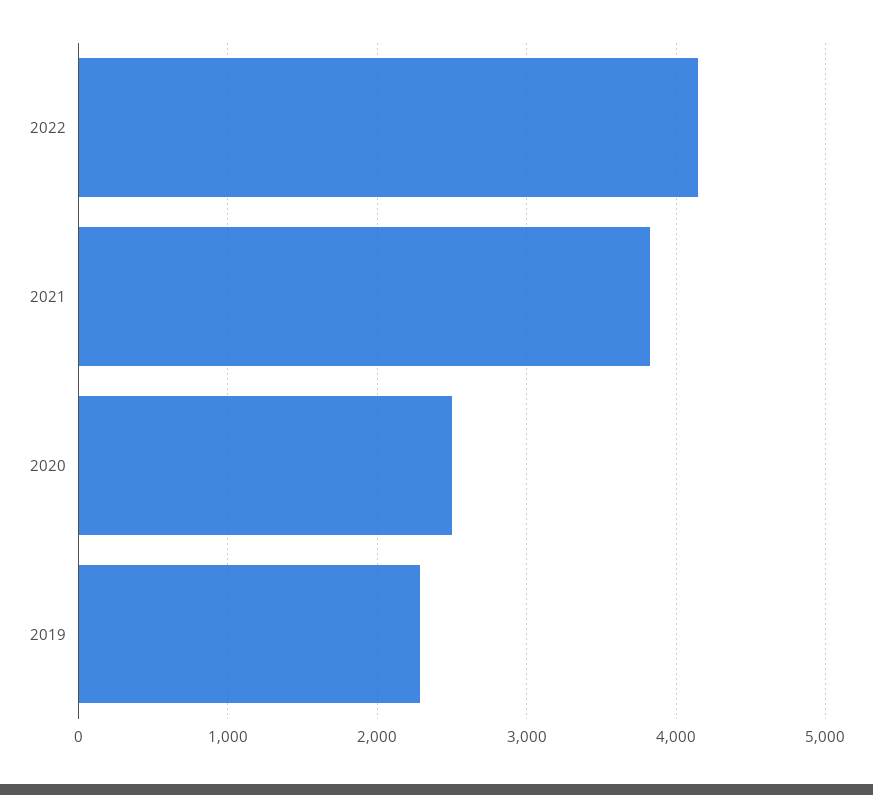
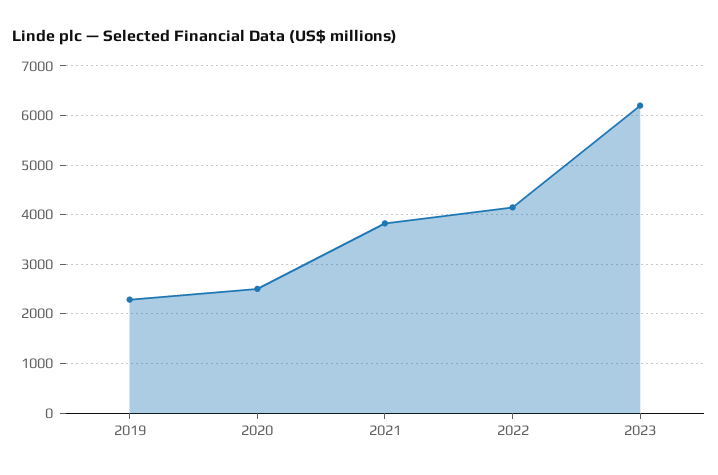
2023: none -> 6200

